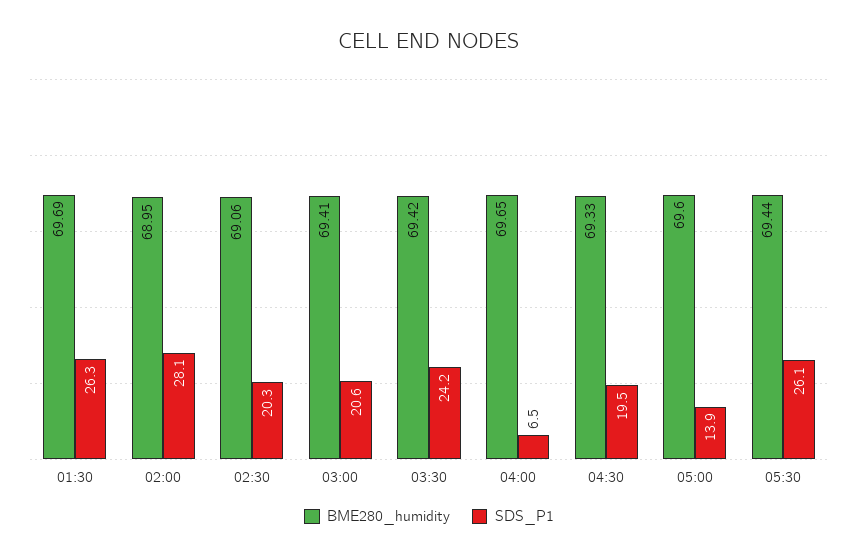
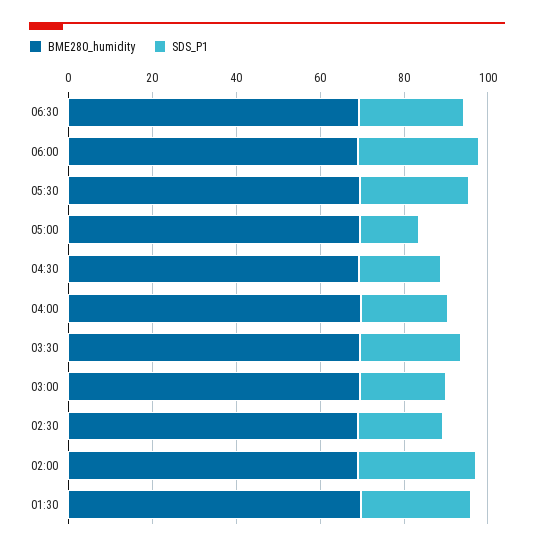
SDS_P1, 04:00: 6.5 -> 20
BME280_humidity, 06:30: none -> 70
SDS_P1, 06:30: none -> 25
BME280_humidity, 06:00: none -> 70
SDS_P1, 06:00: none -> 30

